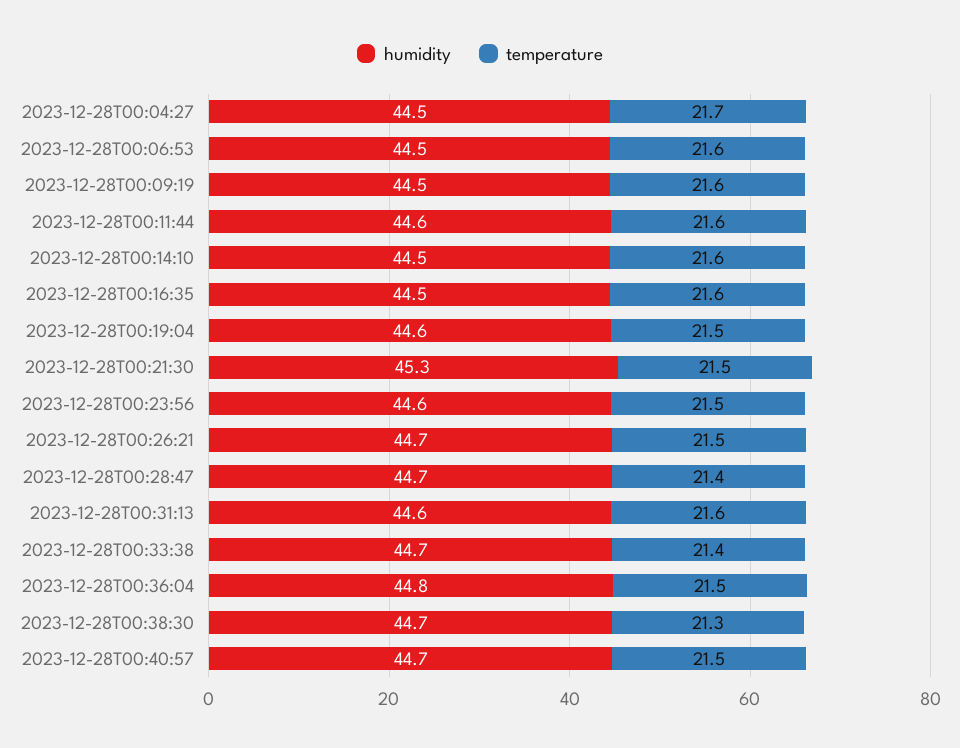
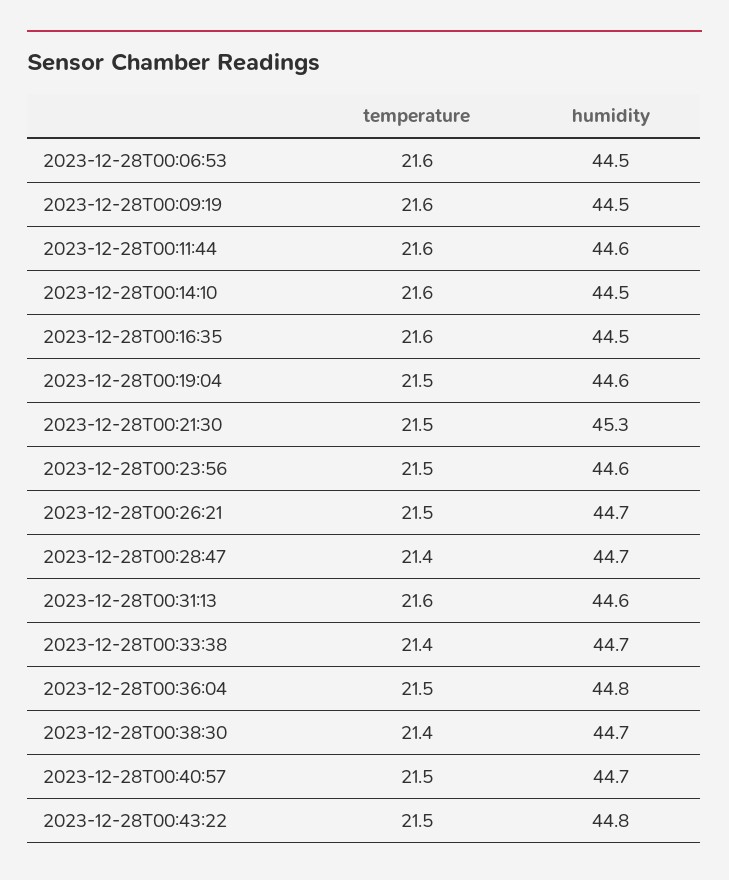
humidity, 2023-12-28T00:04:27: 44.5 -> none
temperature, 2023-12-28T00:04:27: 21.7 -> none
temperature, 2023-12-28T00:38:30: 21.3 -> 21.4
temperature, 2023-12-28T00:43:22: none -> 21.5
humidity, 2023-12-28T00:43:22: none -> 44.8

